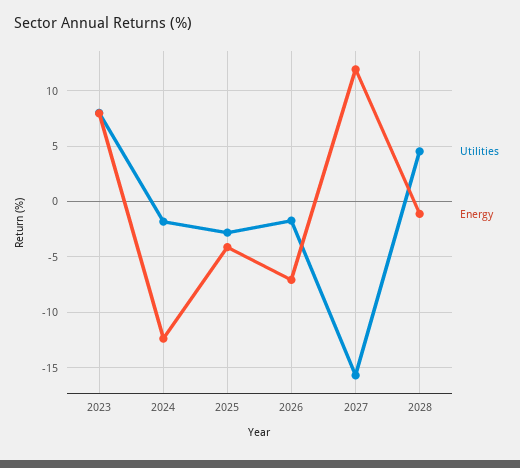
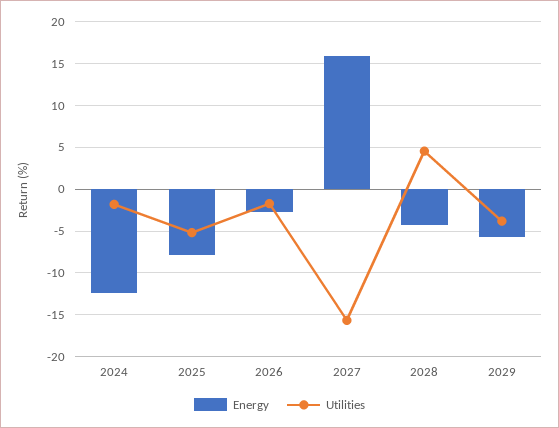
Utilities, 2023: 8 -> none
Energy, 2023: 8 -> none
Utilities, 2025: -3 -> -5
Energy, 2025: -4 -> -8
Energy, 2026: -7 -> -3
Energy, 2027: 12 -> 16
Energy, 2028: -1 -> -4
Energy, 2029: none -> -6
Utilities, 2029: none -> -4

